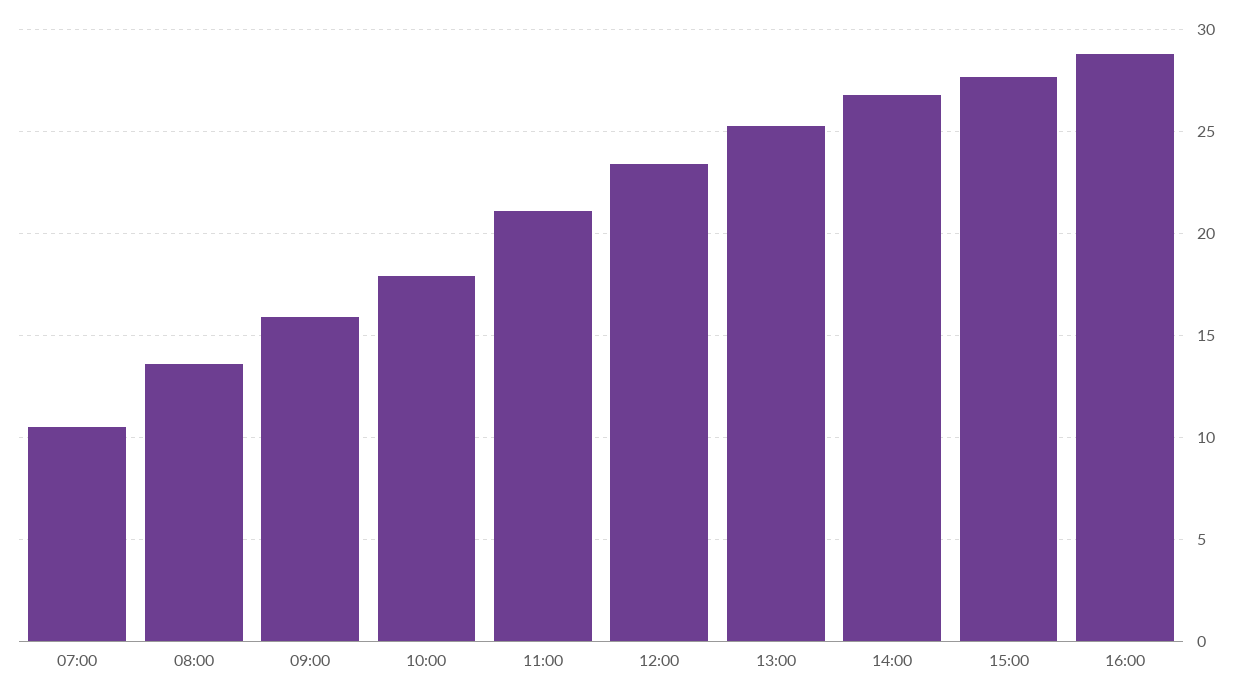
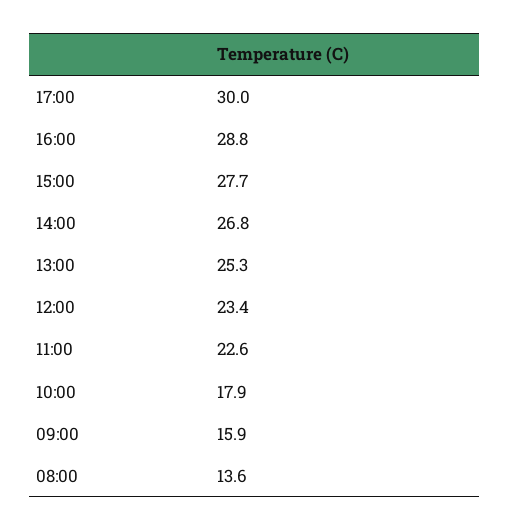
07:00: 10.5 -> none
11:00: 21 -> 22.6
17:00: none -> 30

